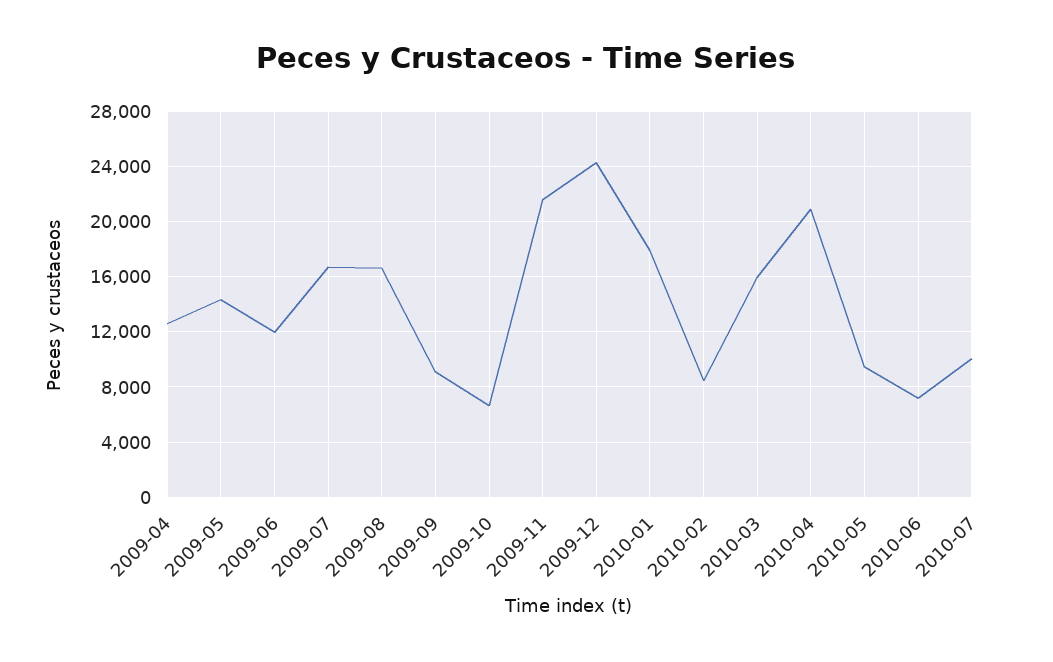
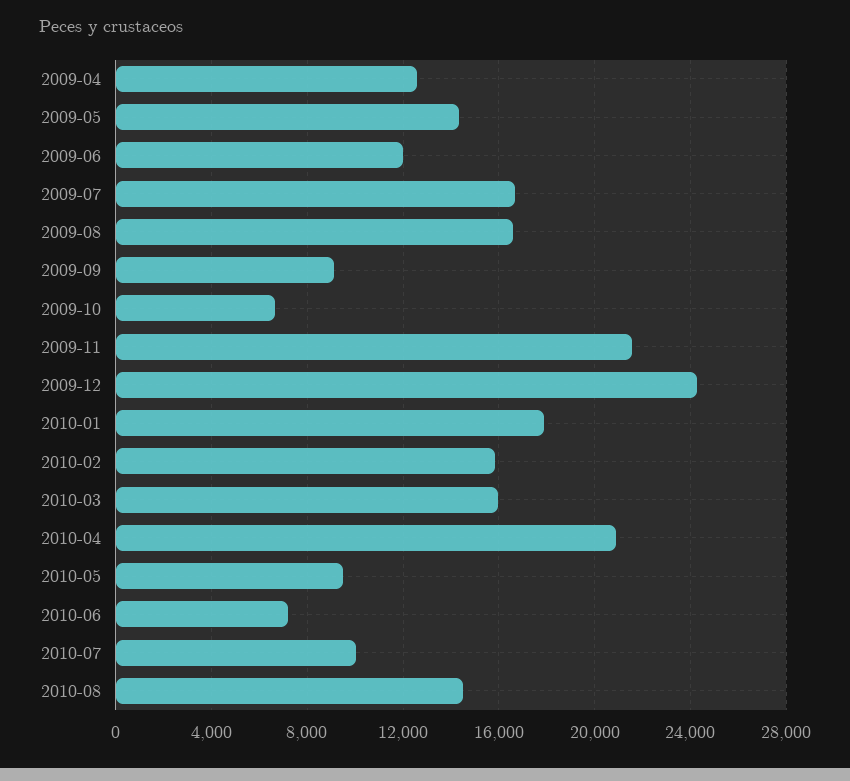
2010-02: 8500 -> 16000
2010-08: none -> 14500

